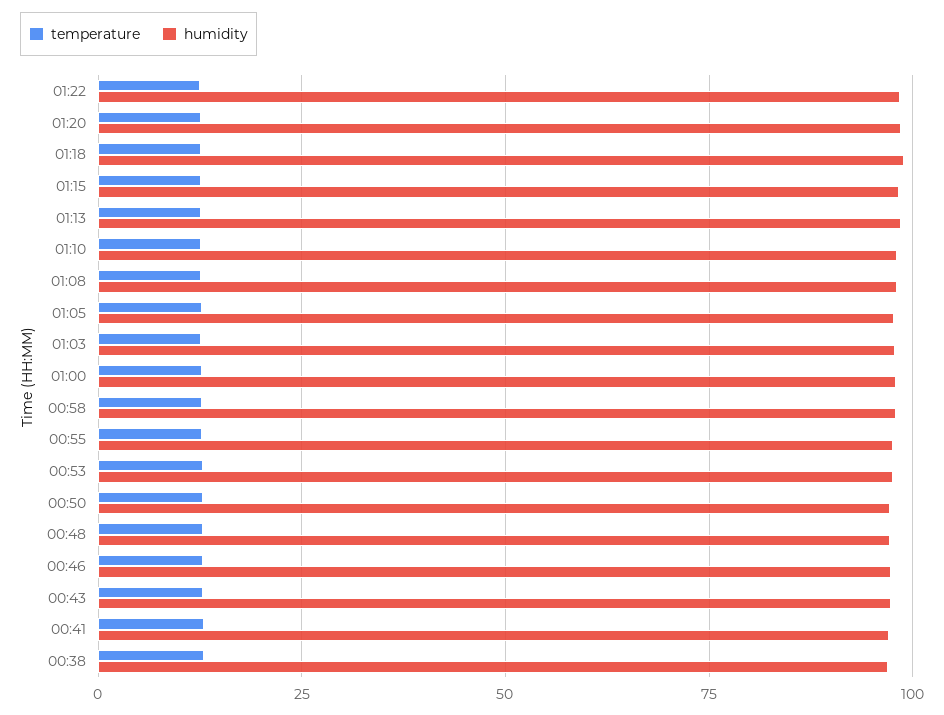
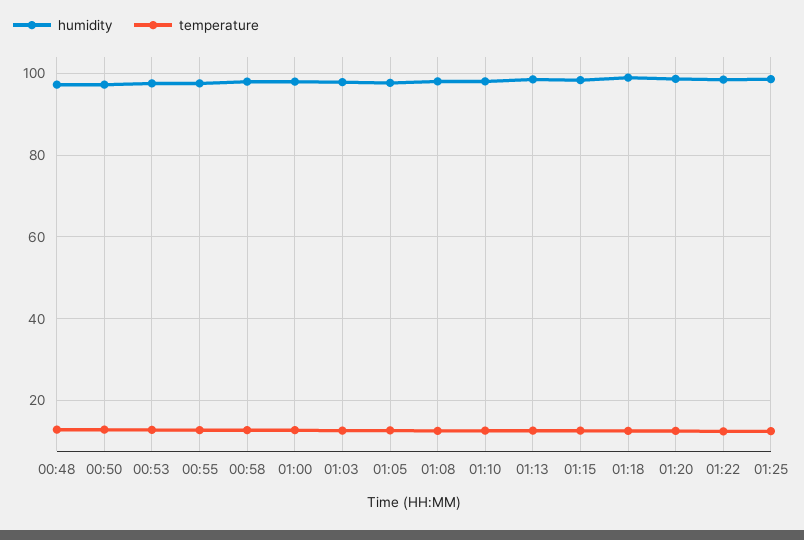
temperature, 00:46: 12.5 -> none
humidity, 00:46: 97.5 -> none
temperature, 00:43: 12.5 -> none
humidity, 00:43: 97.5 -> none
temperature, 00:41: 12.5 -> none
humidity, 00:41: 97.5 -> none
temperature, 00:38: 12.5 -> none
humidity, 00:38: 97.5 -> none
humidity, 01:25: none -> 98
temperature, 01:25: none -> 12

